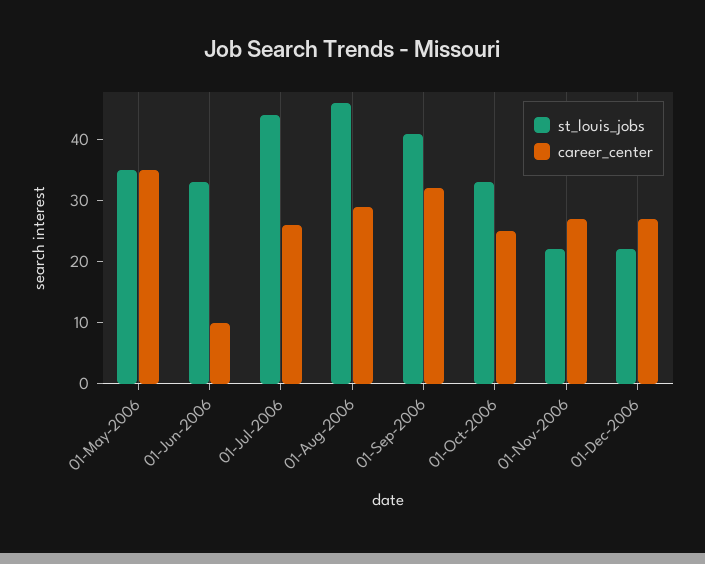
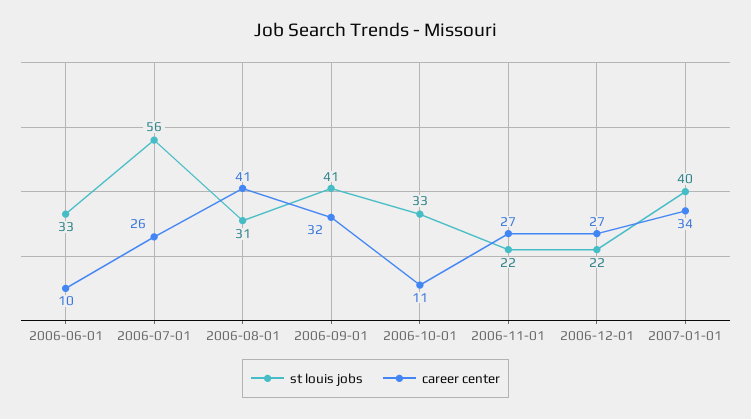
st_louis_jobs, 01-May-2006: 35 -> none
career_center, 01-May-2006: 35 -> none
st_louis_jobs, 01-Jul-2006: 45 -> 56
st_louis_jobs, 01-Aug-2006: 45 -> 31
career_center, 01-Aug-2006: 30 -> 41
career_center, 01-Oct-2006: 25 -> 11
st_louis_jobs, 2007-01-01: none -> 40
career_center, 2007-01-01: none -> 34

